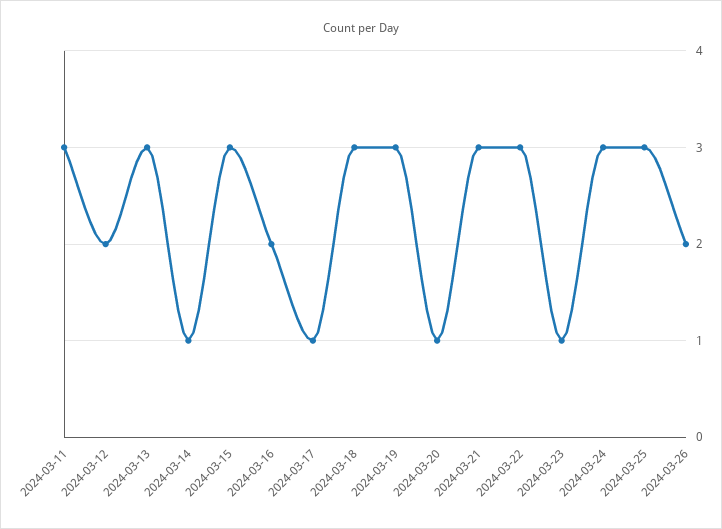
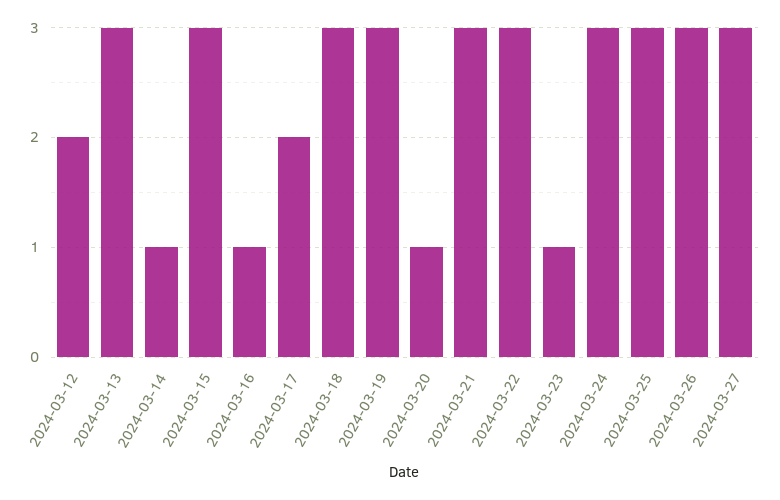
2024-03-11: 3 -> none
2024-03-16: 2 -> 1
2024-03-17: 1 -> 2
2024-03-26: 2 -> 3
2024-03-27: none -> 3

